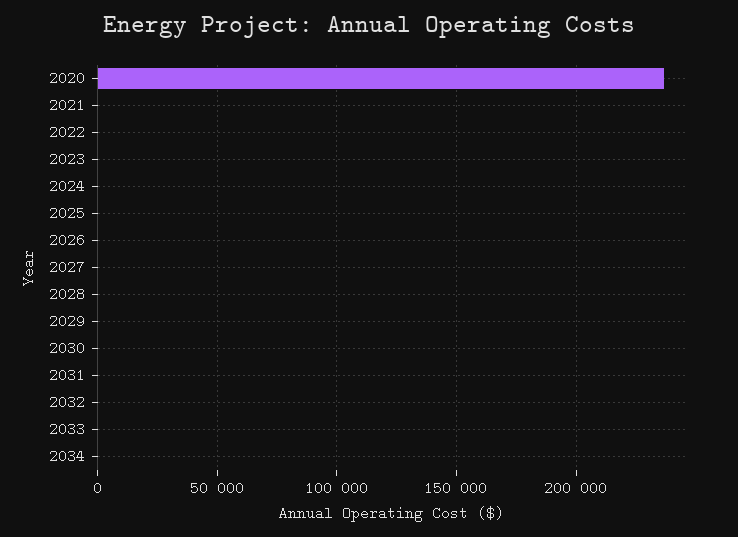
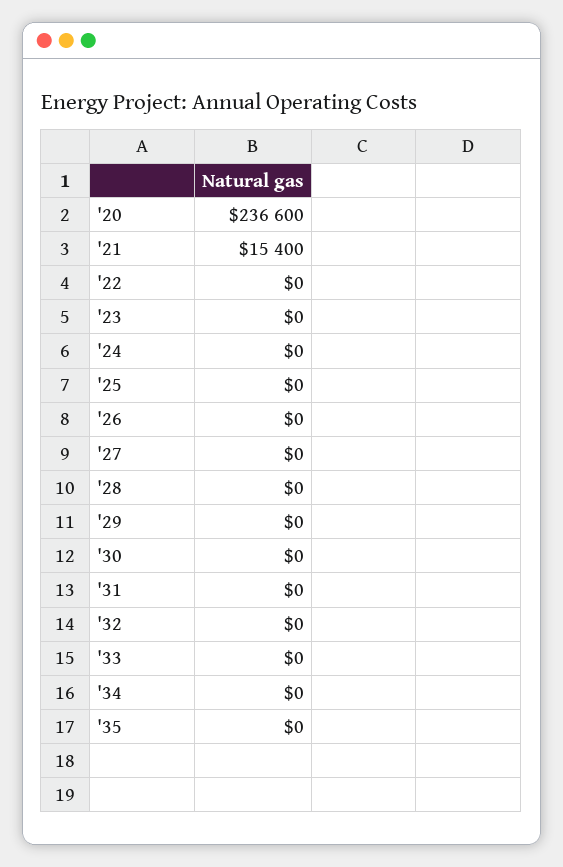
2021: 0 -> 15400
'35: none -> 0

